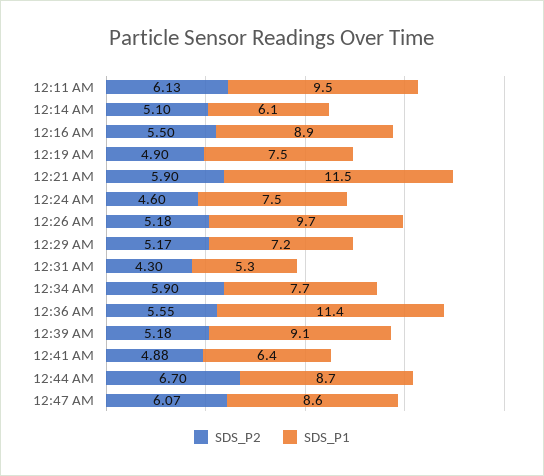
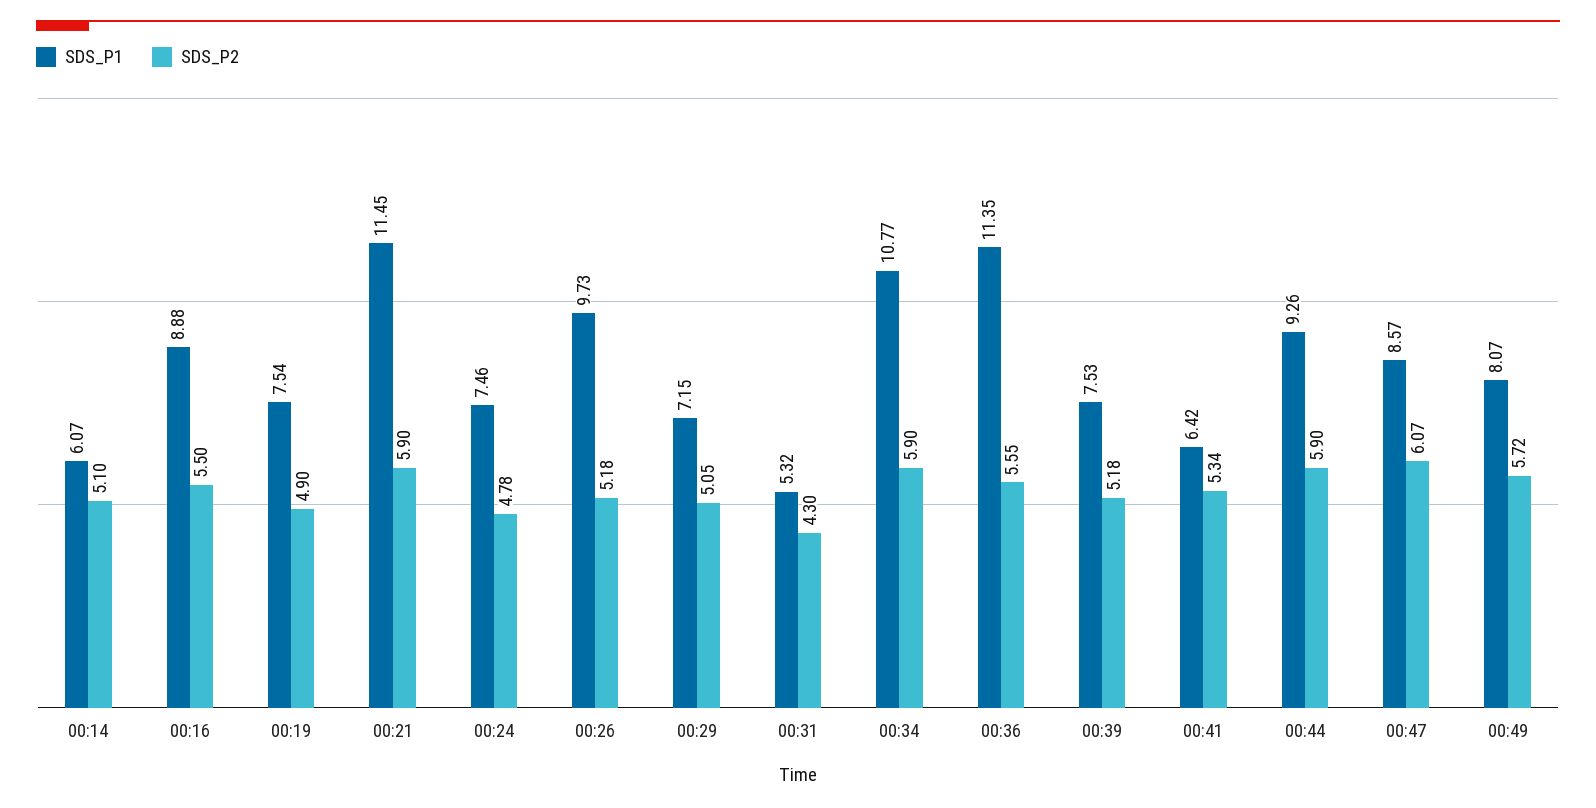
SDS_P2, 12:11 AM: 6.13 -> none
SDS_P1, 12:11 AM: 9.5 -> none
SDS_P2, 12:24 AM: 4.6 -> 4.78
SDS_P2, 12:29 AM: 5.17 -> 5.05
SDS_P1, 12:34 AM: 7.7 -> 10.77
SDS_P1, 12:39 AM: 9.1 -> 7.53
SDS_P2, 12:41 AM: 4.88 -> 5.34
SDS_P2, 12:44 AM: 6.7 -> 5.9
SDS_P1, 12:44 AM: 8.7 -> 9.26
SDS_P1, 00:49: none -> 8.07
SDS_P2, 00:49: none -> 5.72

